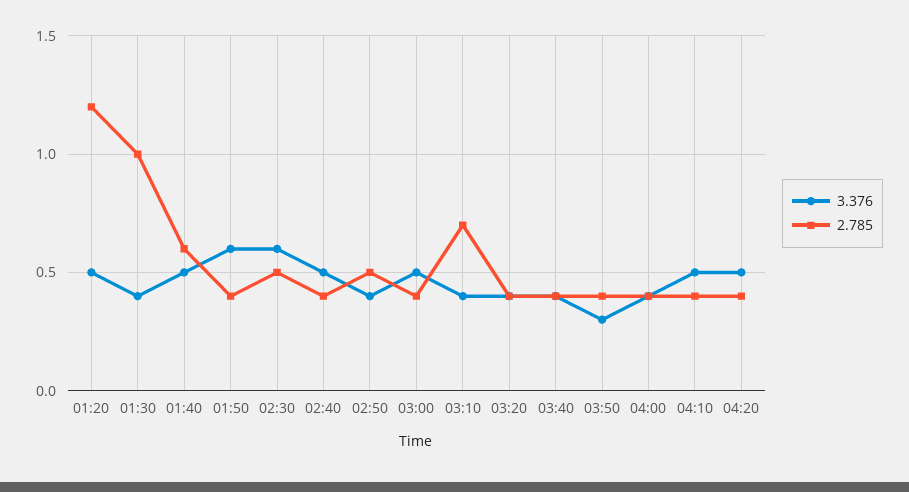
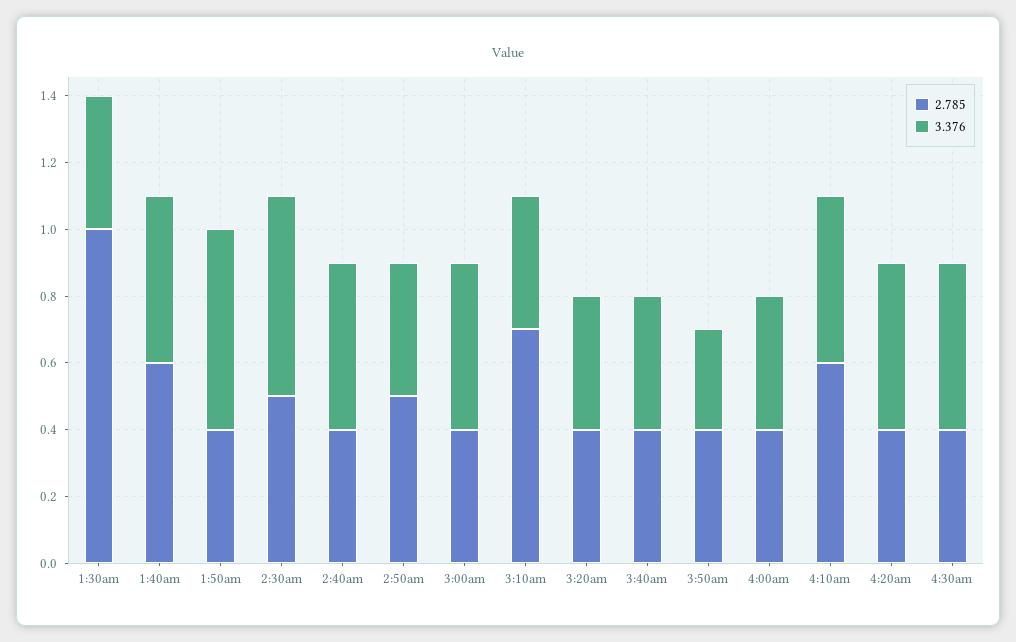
3.376, 01:20: 0.5 -> none
2.785, 01:20: 1.2 -> none
2.785, 04:10: 0.4 -> 0.6
2.785, 4:30am: none -> 0.4
3.376, 4:30am: none -> 0.5

